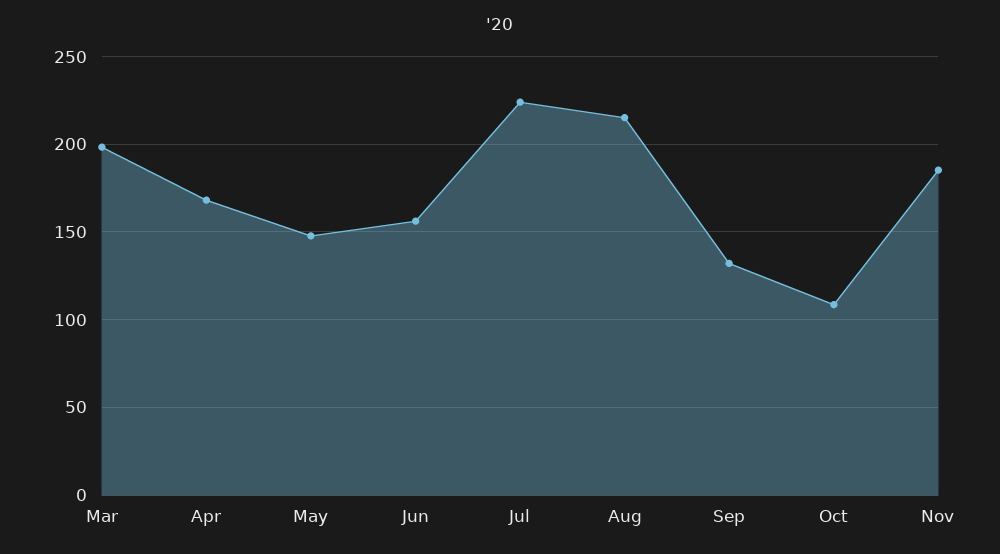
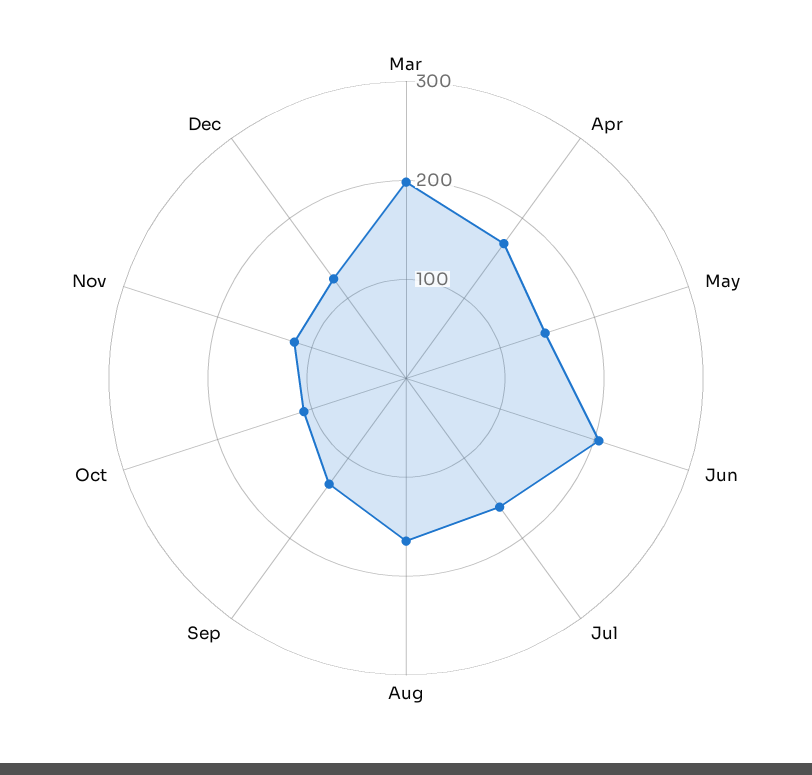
Jun: 155 -> 200
Jul: 225 -> 160
Aug: 215 -> 160
Nov: 185 -> 120
Dec: none -> 120

